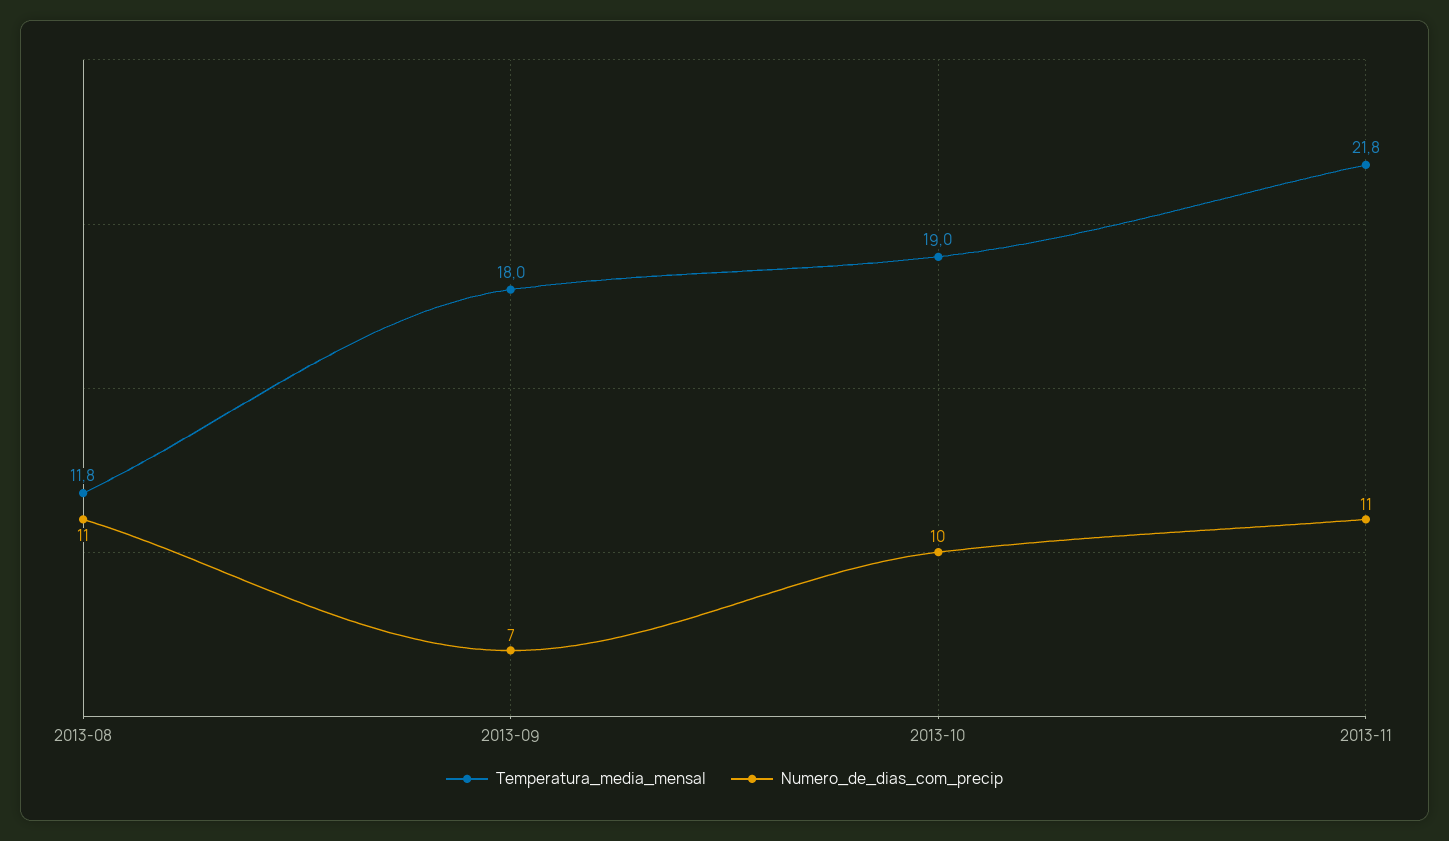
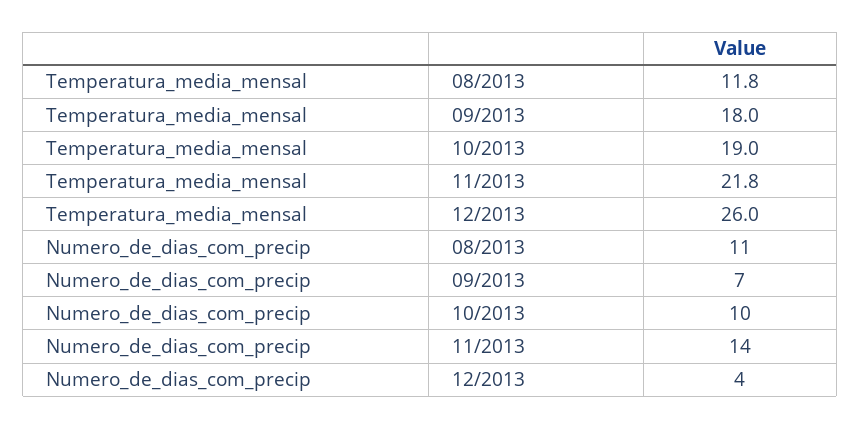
Numero_de_dias_com_precip, 2013-11: 11 -> 14
Temperatura_media_mensal, 12/2013: none -> 26
Numero_de_dias_com_precip, 12/2013: none -> 4

